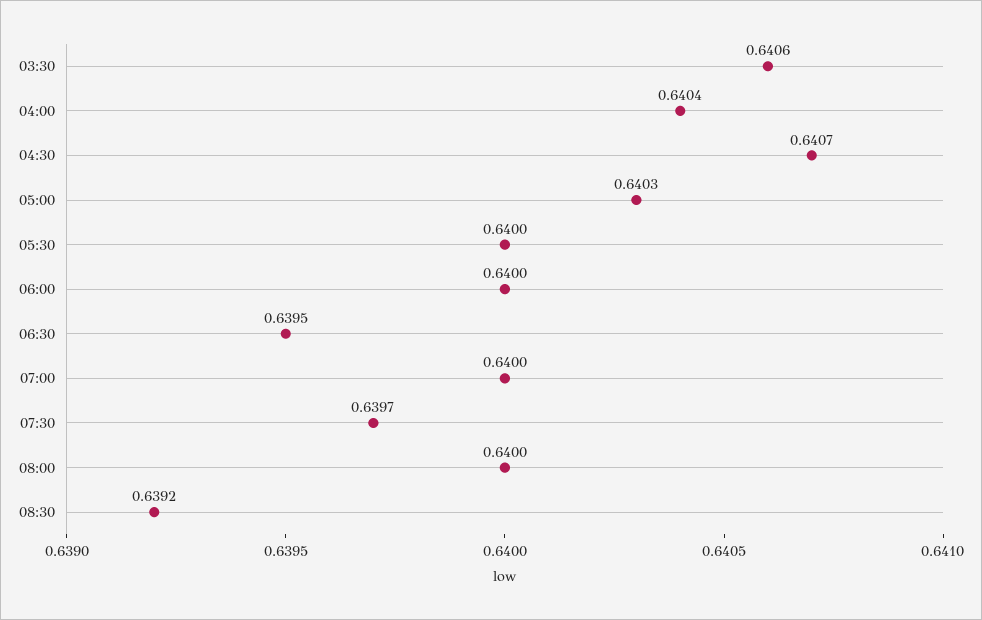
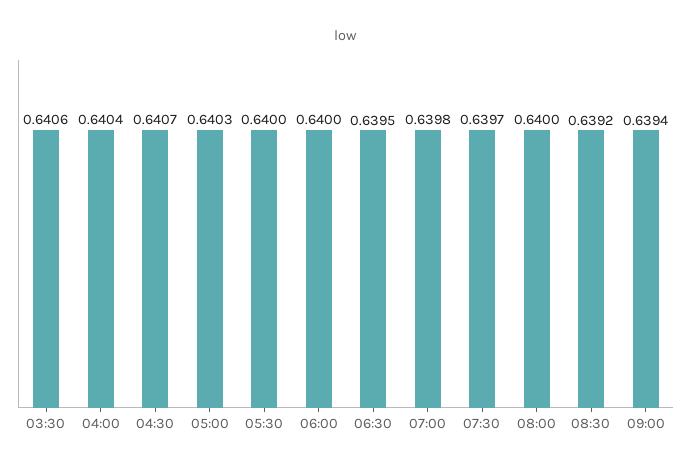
07:00: 0.64 -> 0.6398
09:00: none -> 0.6394

